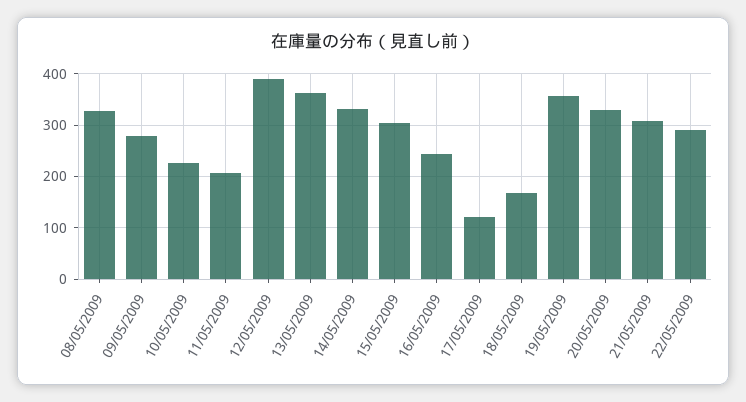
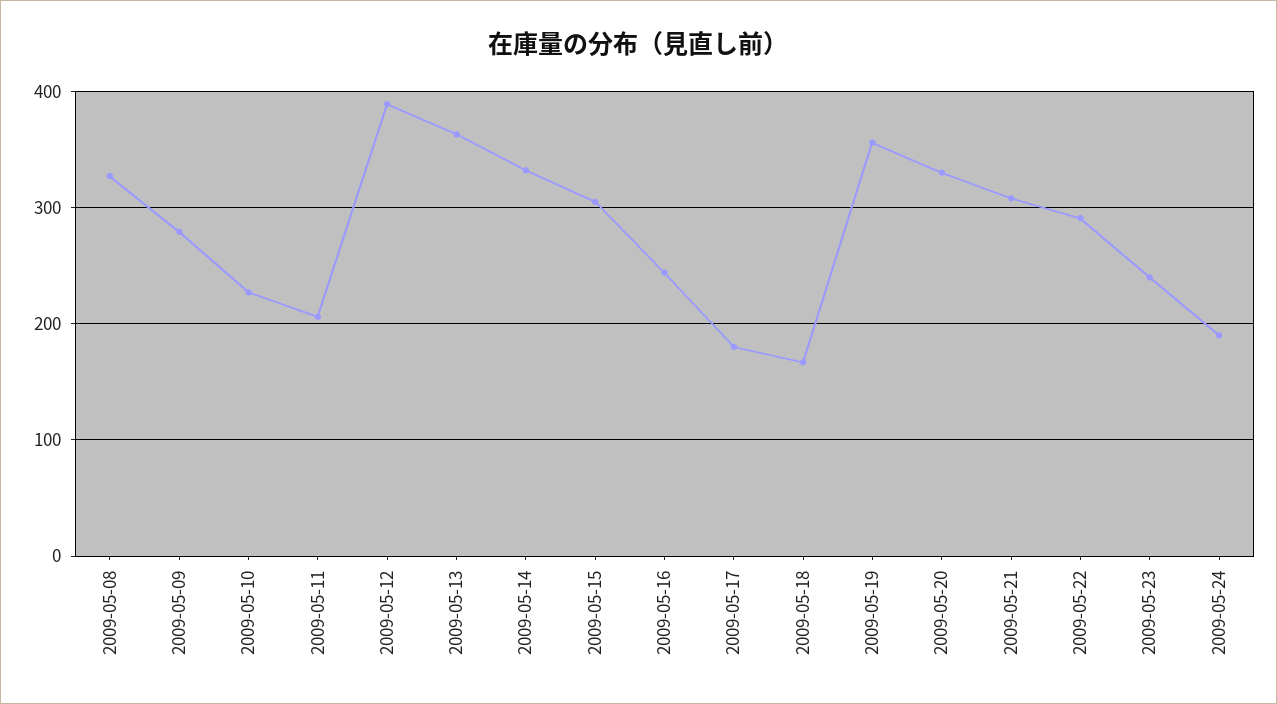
17/05/2009: 120 -> 180
2009-05-23: none -> 240
2009-05-24: none -> 190

